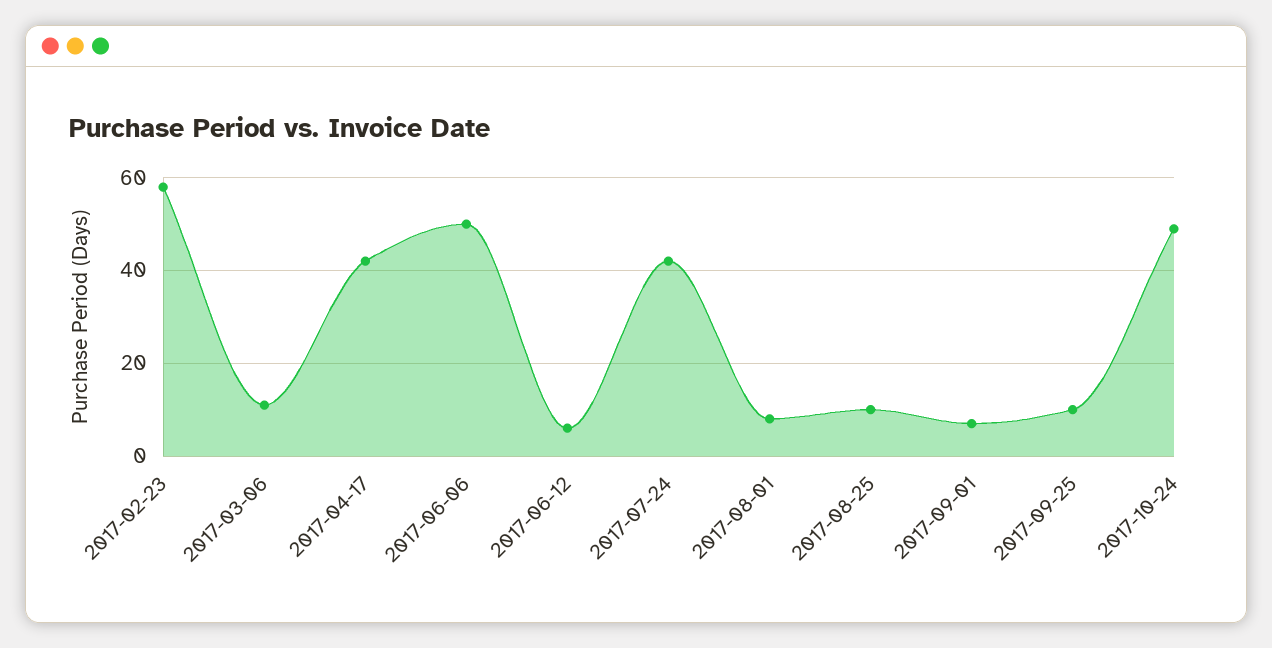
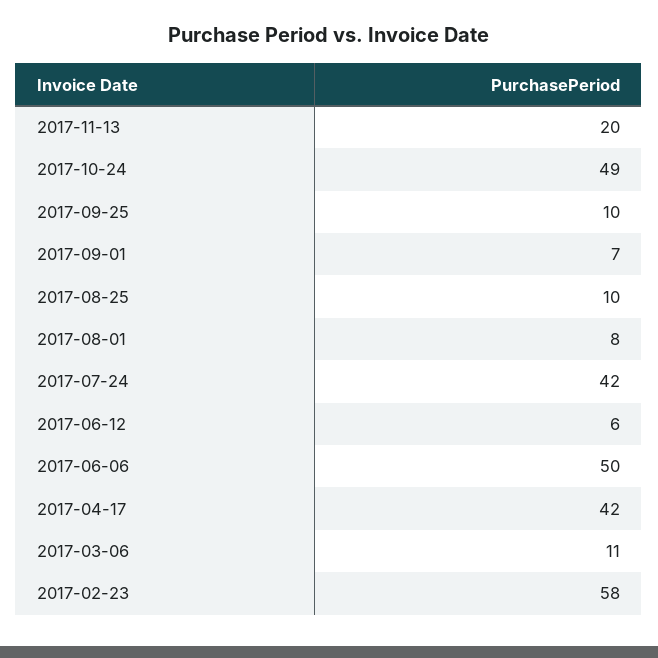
2017-11-13: none -> 20

